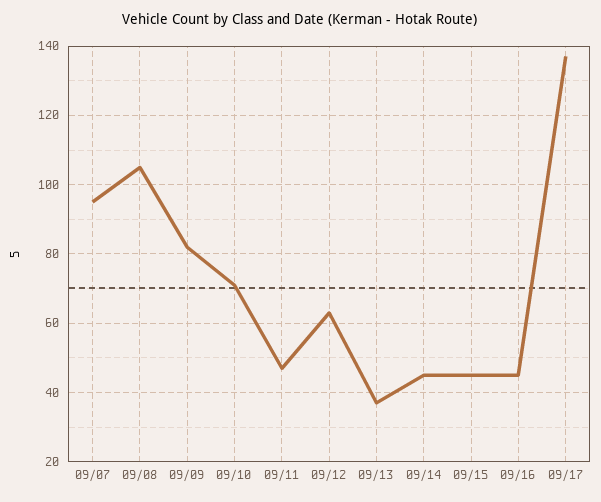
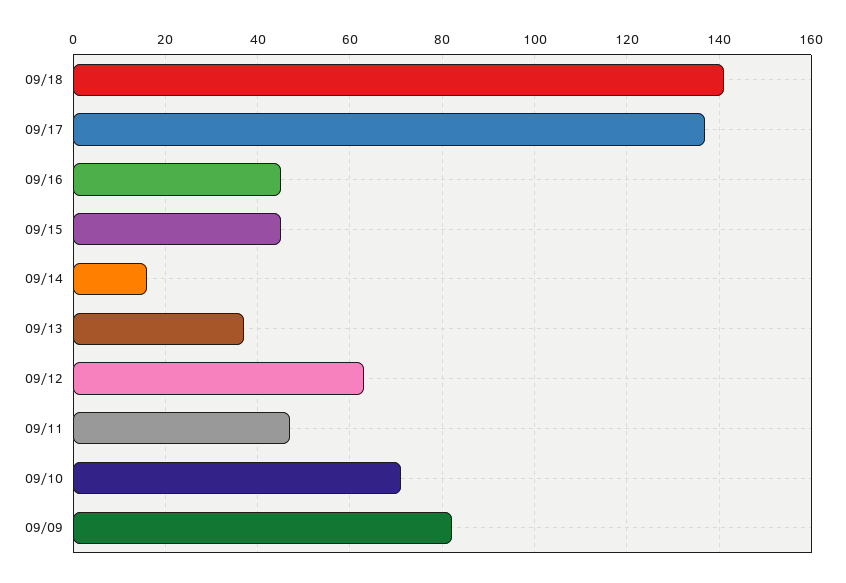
09/07: 95 -> none
09/08: 105 -> none
09/14: 45 -> 15
09/18: none -> 140

